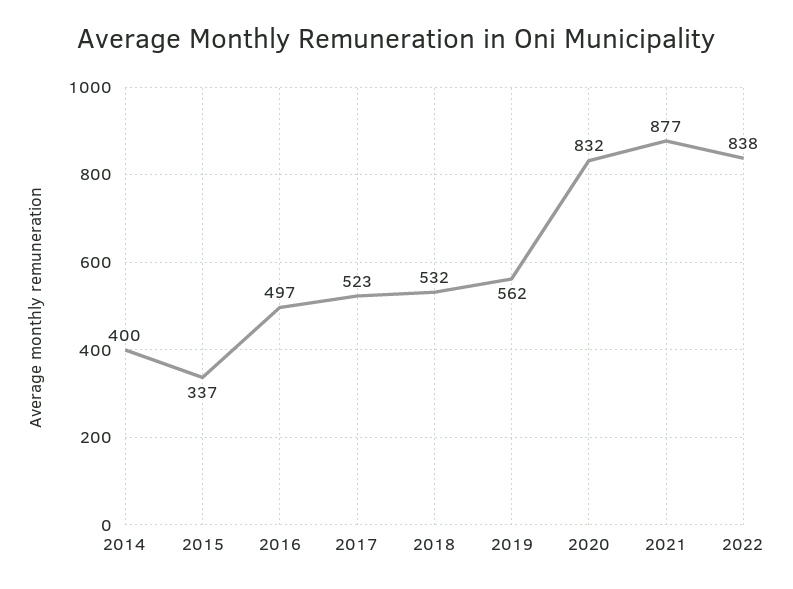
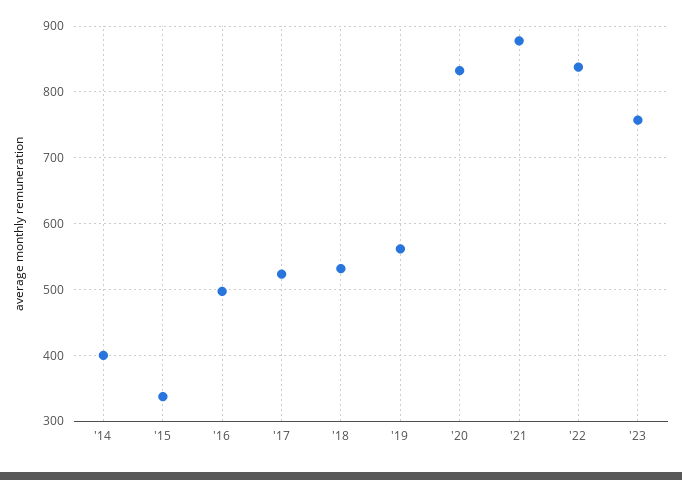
'23: none -> 760

